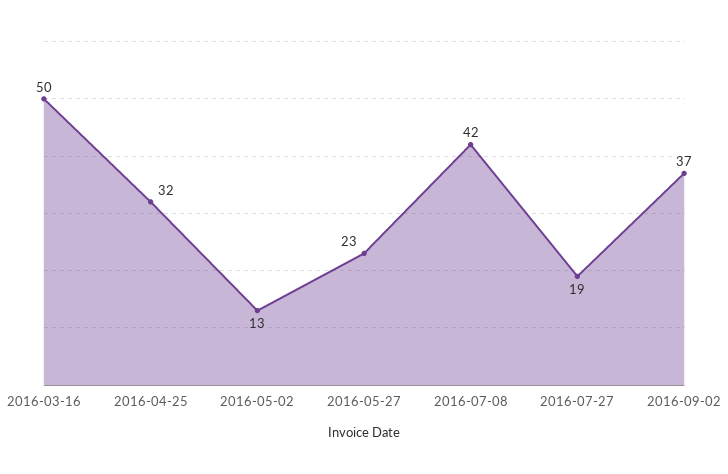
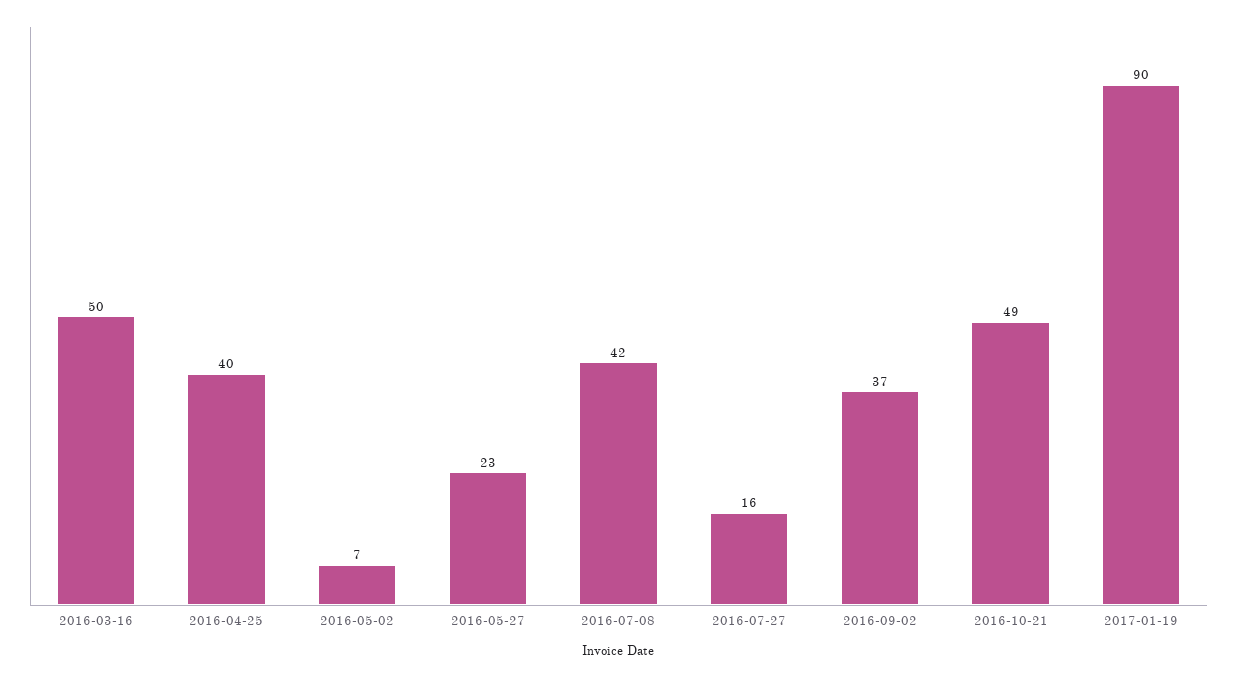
2016-04-25: 32 -> 40
2016-05-02: 13 -> 7
2016-07-27: 19 -> 16
2016-10-21: none -> 49
2017-01-19: none -> 90

